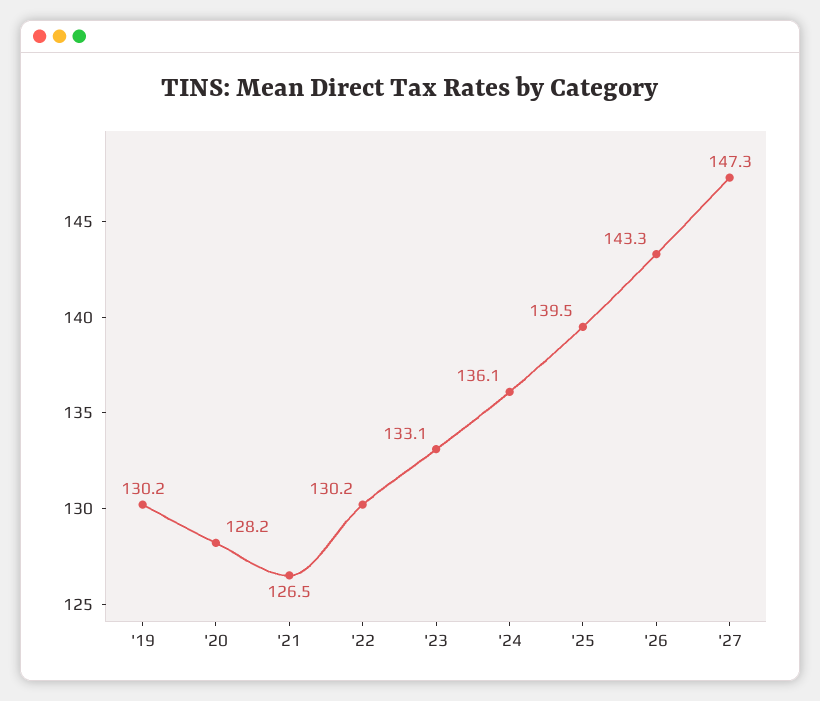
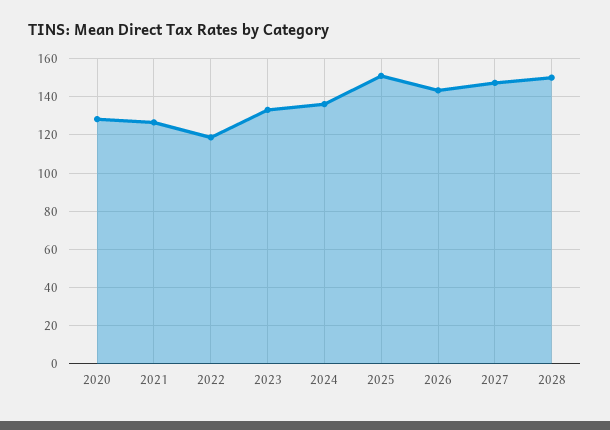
'19: 130.2 -> none
'22: 130.2 -> 120
'25: 139.5 -> 150
2028: none -> 150

